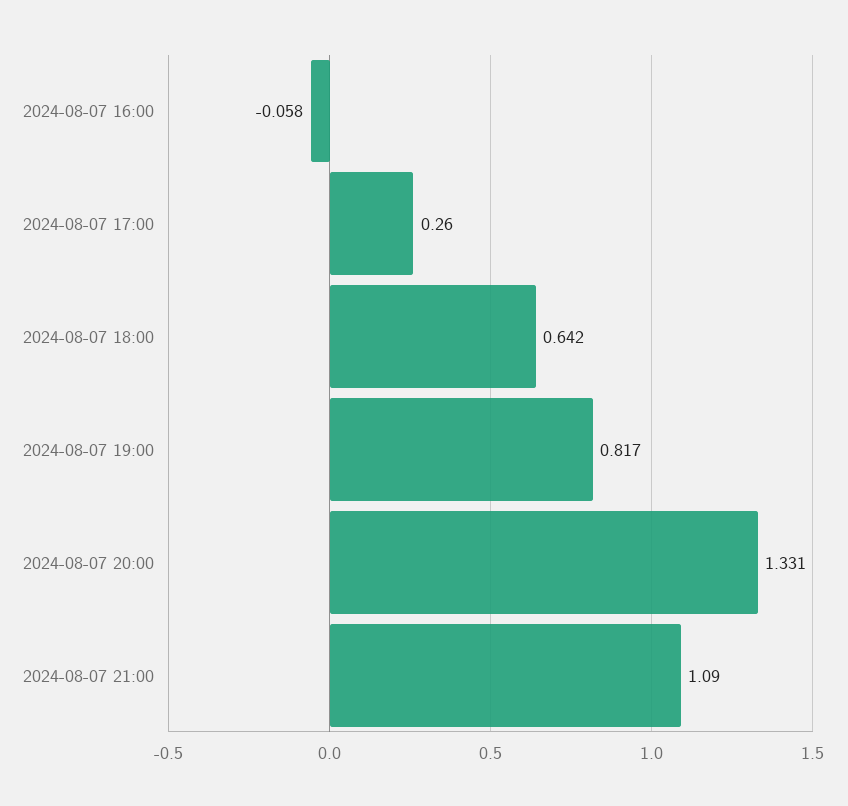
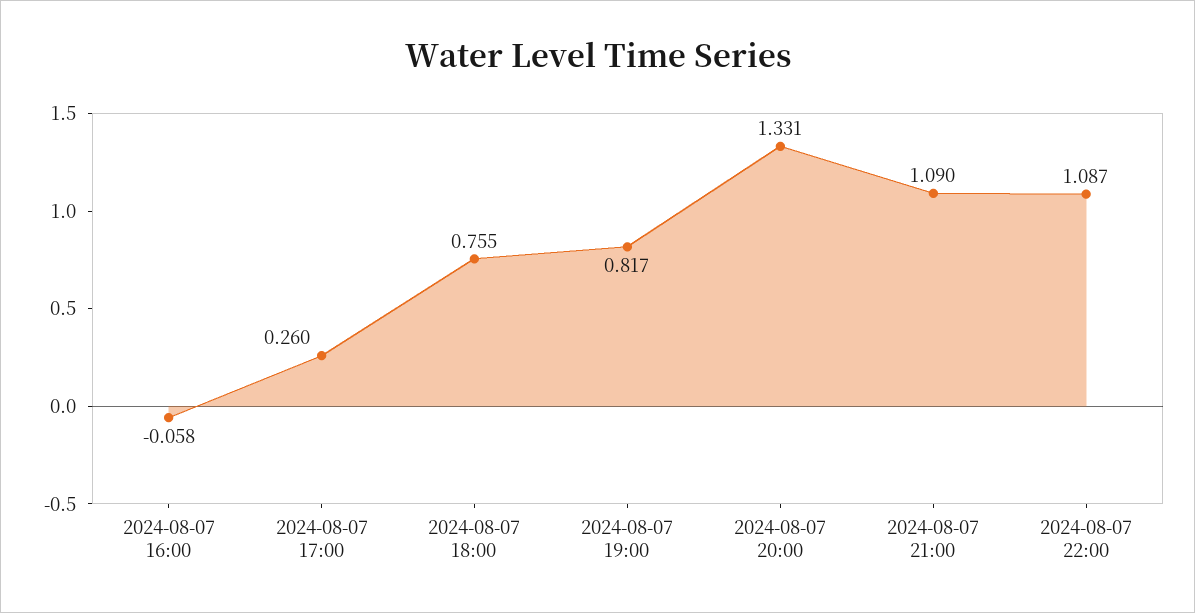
2024-08-07 18:00: 0.642 -> 0.755
2024-08-07 22:00: none -> 1.087

